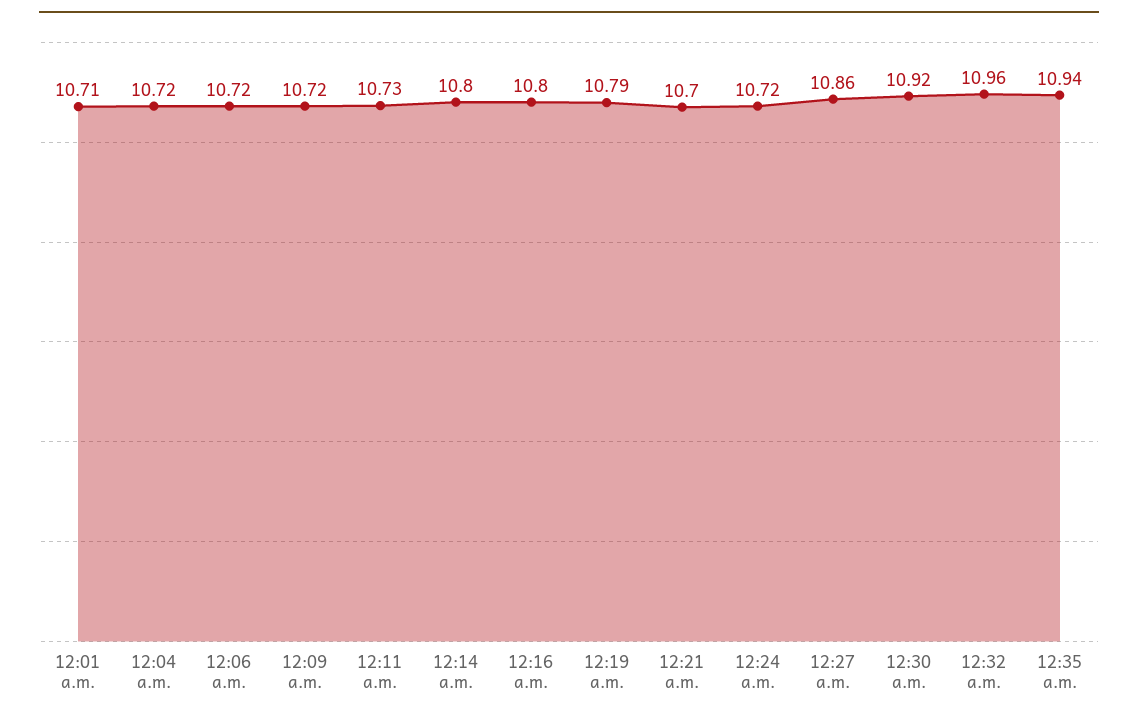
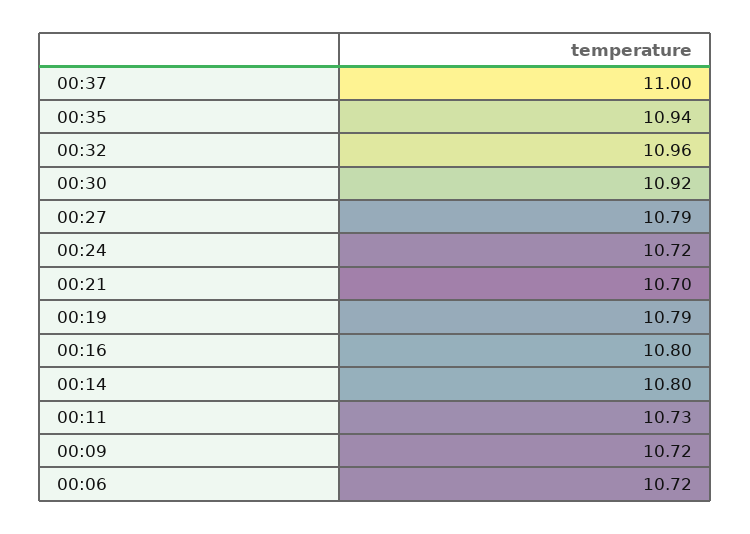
12:01 a.m.: 10.71 -> none
12:04 a.m.: 10.72 -> none
12:27 a.m.: 10.86 -> 10.79
00:37: none -> 11

